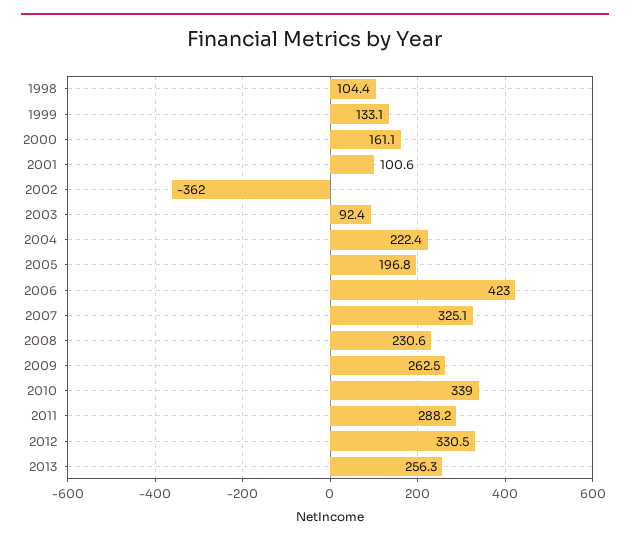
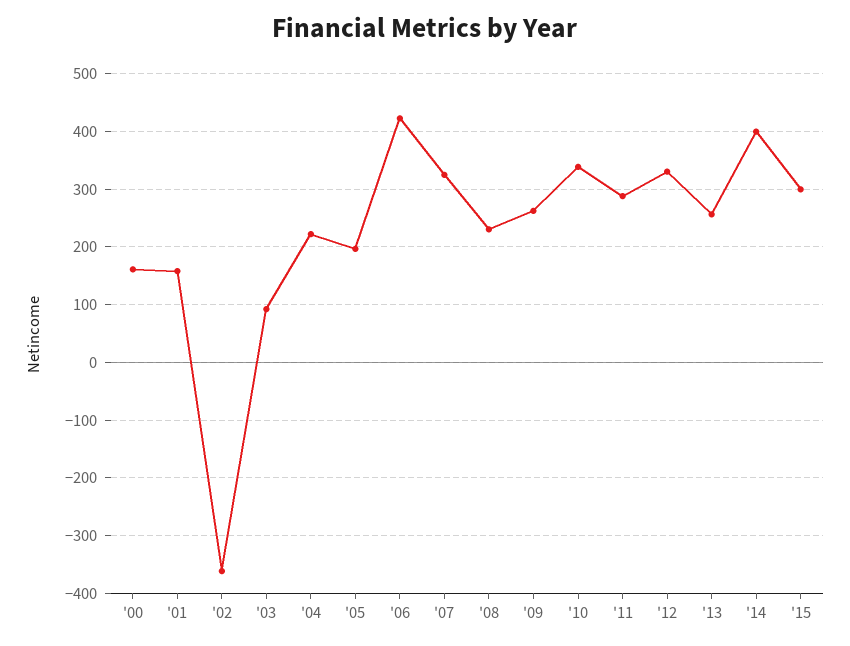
1998: 104.4 -> none
1999: 133.1 -> none
2001: 100.6 -> 160
'14: none -> 400
'15: none -> 300

